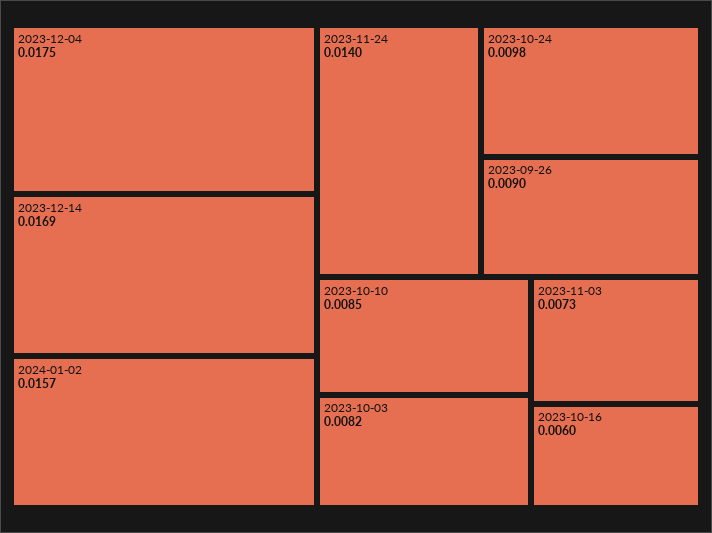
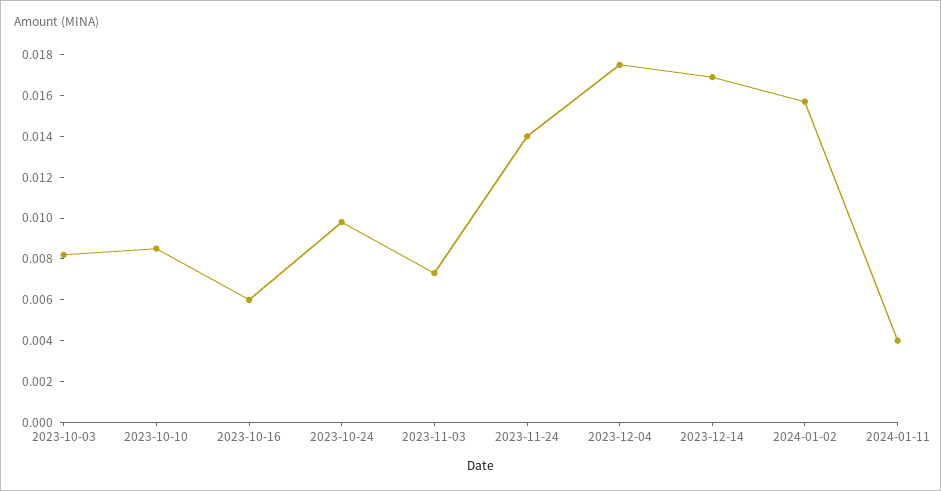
2023-09-26: 0.009 -> none
2024-01-11: none -> 0.004

